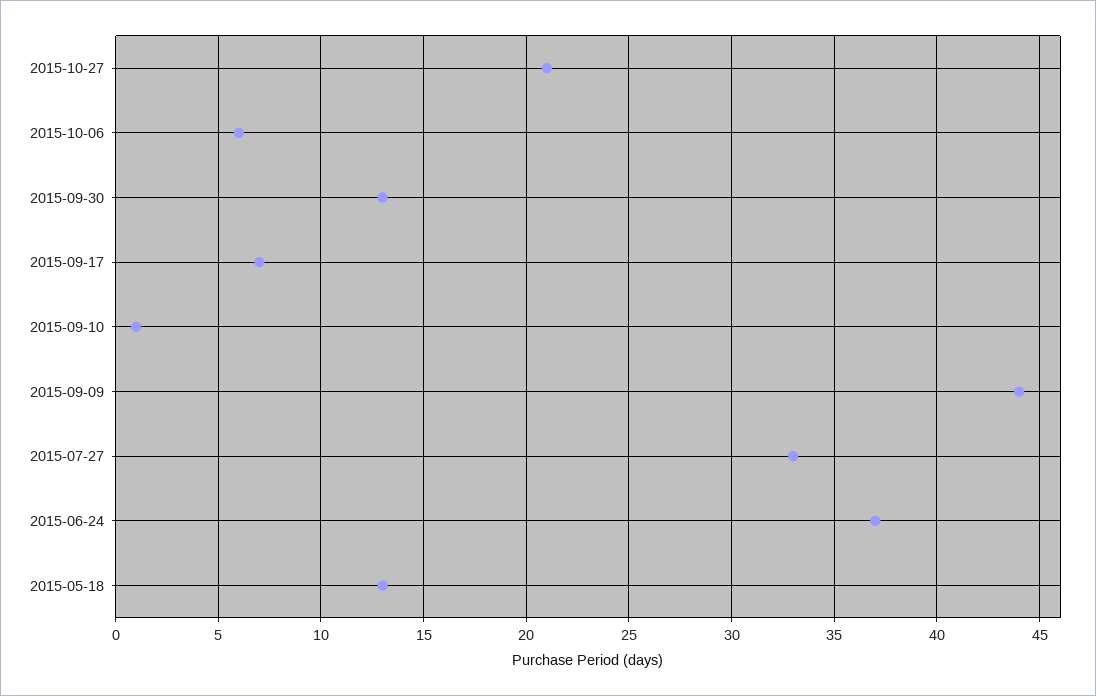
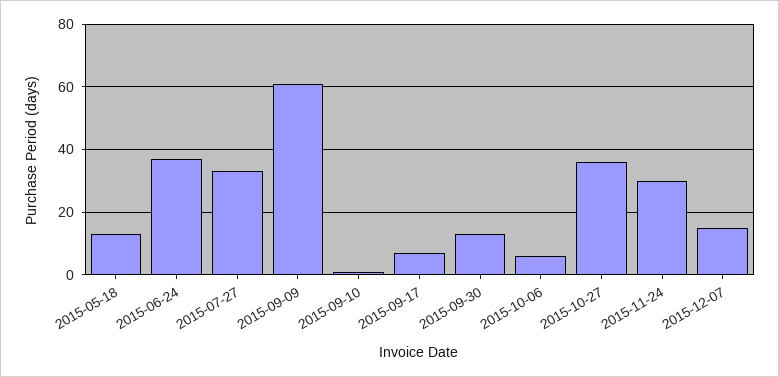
2015-10-27: 21 -> 35
2015-09-09: 44 -> 60
2015-11-24: none -> 30
2015-12-07: none -> 15

